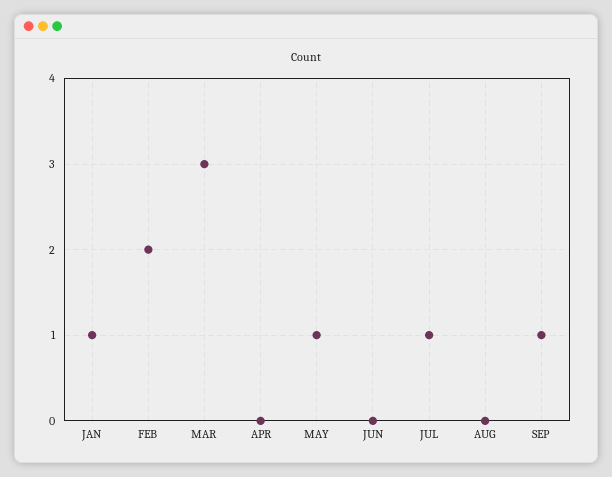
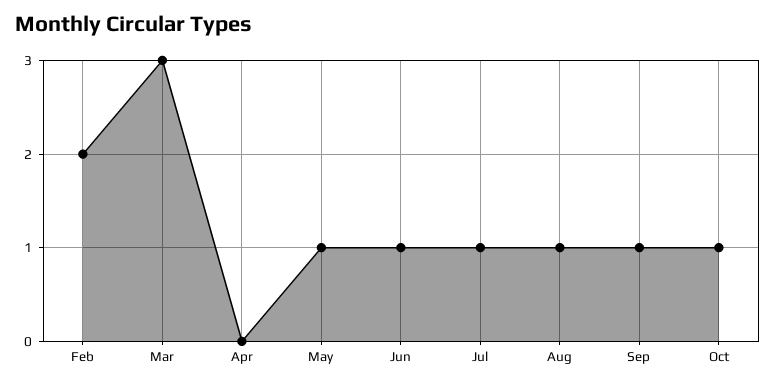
JAN: 1 -> none
JUN: 0 -> 1
AUG: 0 -> 1
Oct: none -> 1

